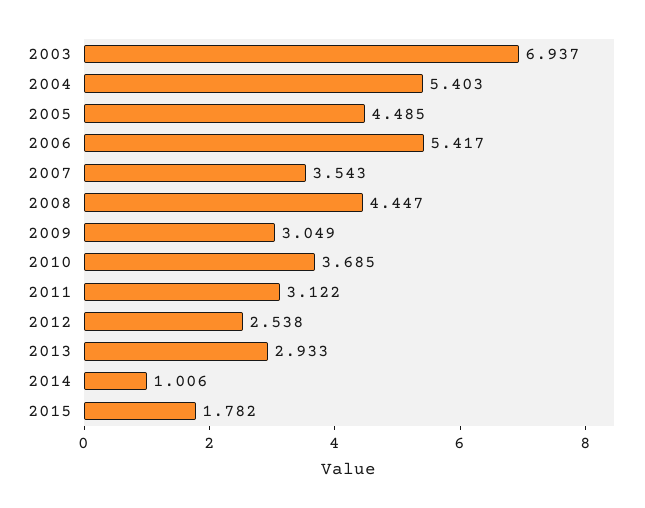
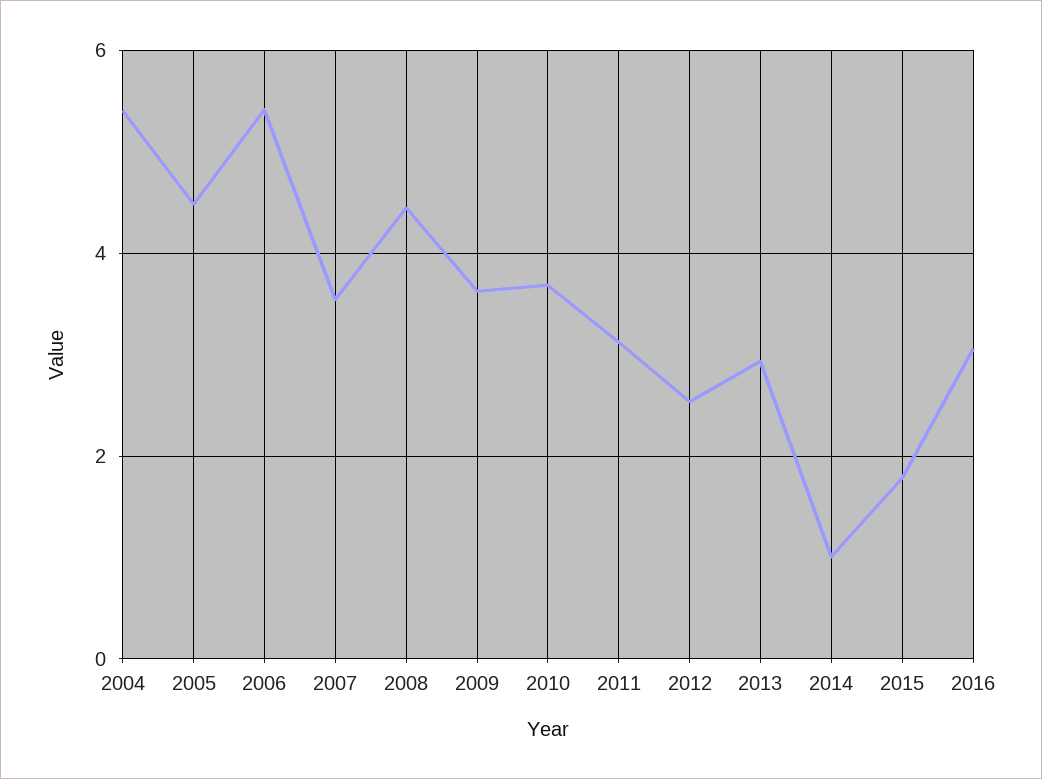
2003: 6.937 -> none
2009: 3.049 -> 3.6
2016: none -> 3

